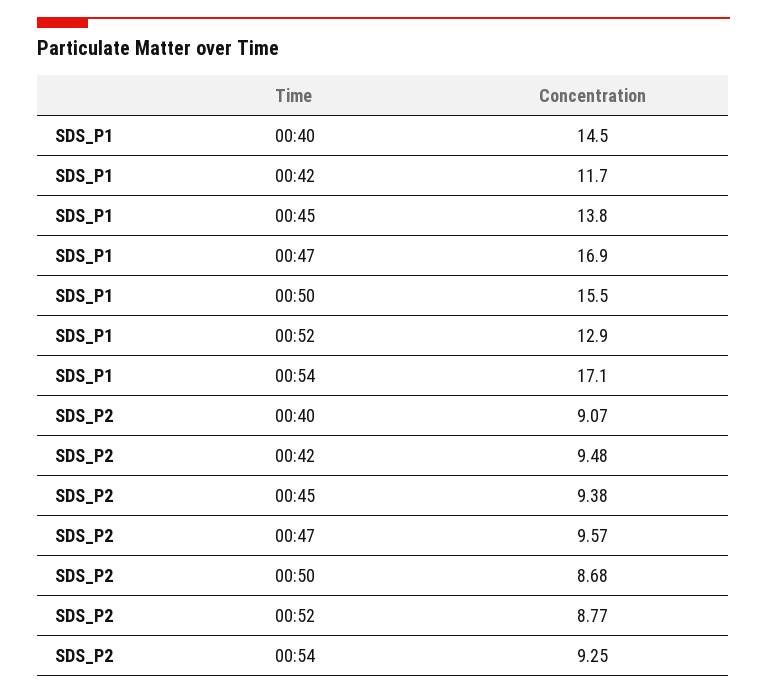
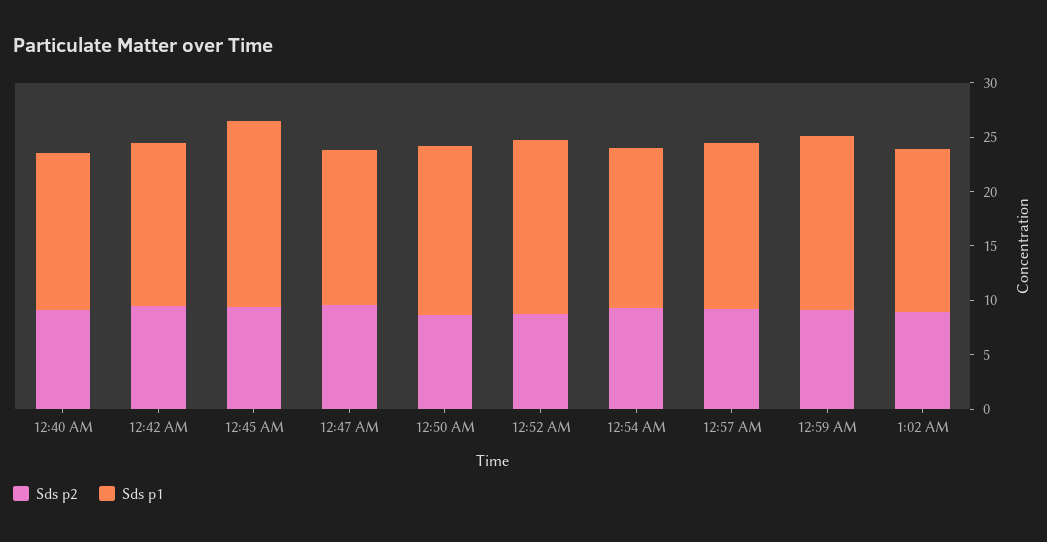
SDS_P1, 00:42: 11.7 -> 15
SDS_P1, 00:45: 13.8 -> 17
SDS_P1, 00:47: 16.9 -> 14
SDS_P1, 00:52: 12.9 -> 16
SDS_P1, 00:54: 17.1 -> 15
SDS_P2, 12:57 AM: none -> 9
SDS_P1, 12:57 AM: none -> 15
SDS_P2, 12:59 AM: none -> 9
SDS_P1, 12:59 AM: none -> 16
SDS_P2, 1:02 AM: none -> 9
SDS_P1, 1:02 AM: none -> 15

